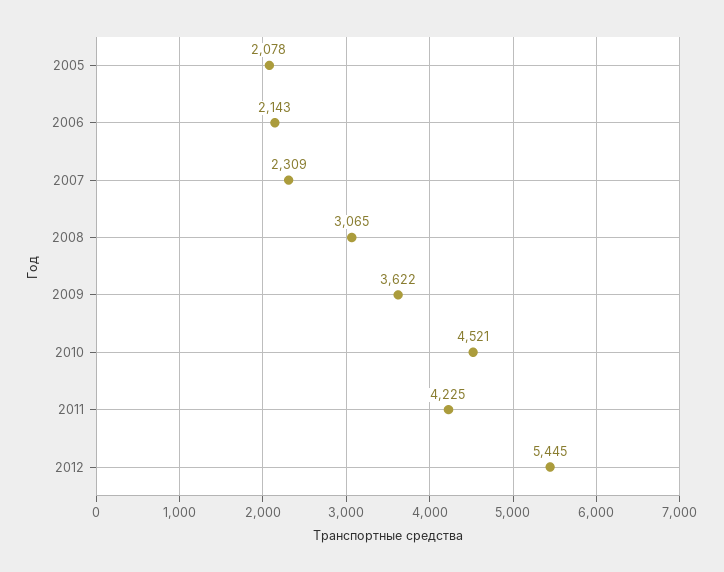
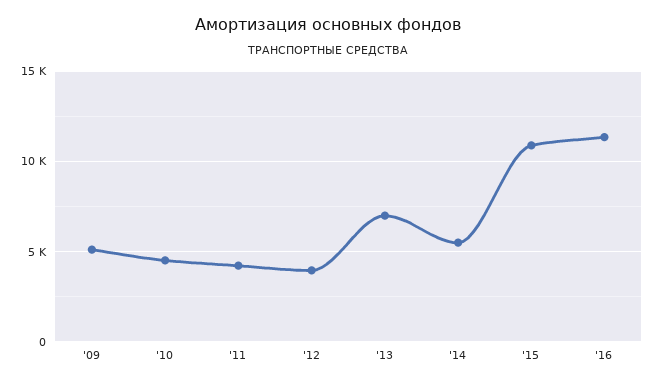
2005: 2078 -> none
2006: 2143 -> none
2007: 2309 -> none
2008: 3065 -> none
2009: 3622 -> 5000
2012: 5445 -> 4000
'13: none -> 7000
'14: none -> 5500
'15: none -> 11000
'16: none -> 11500

